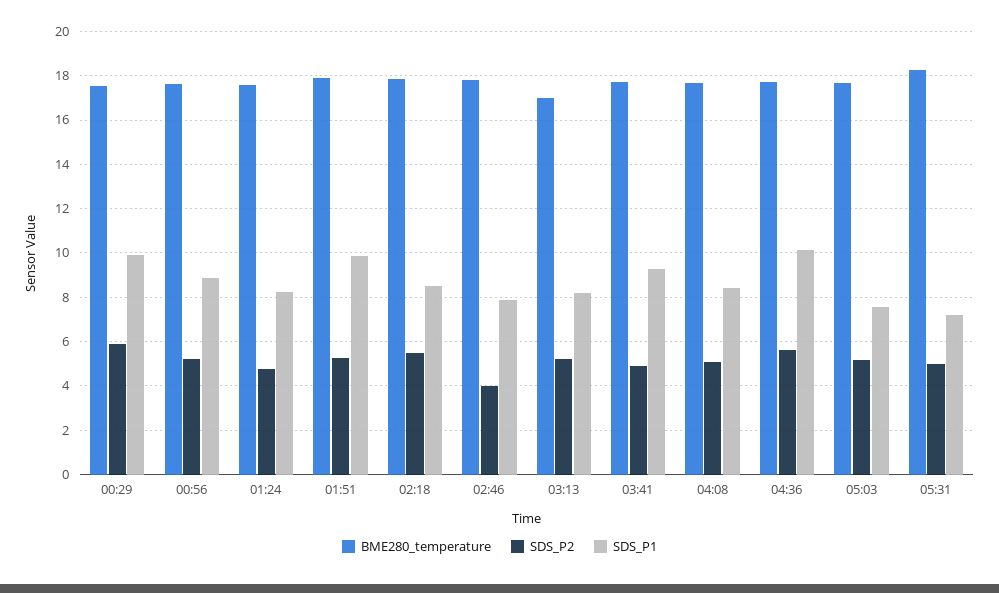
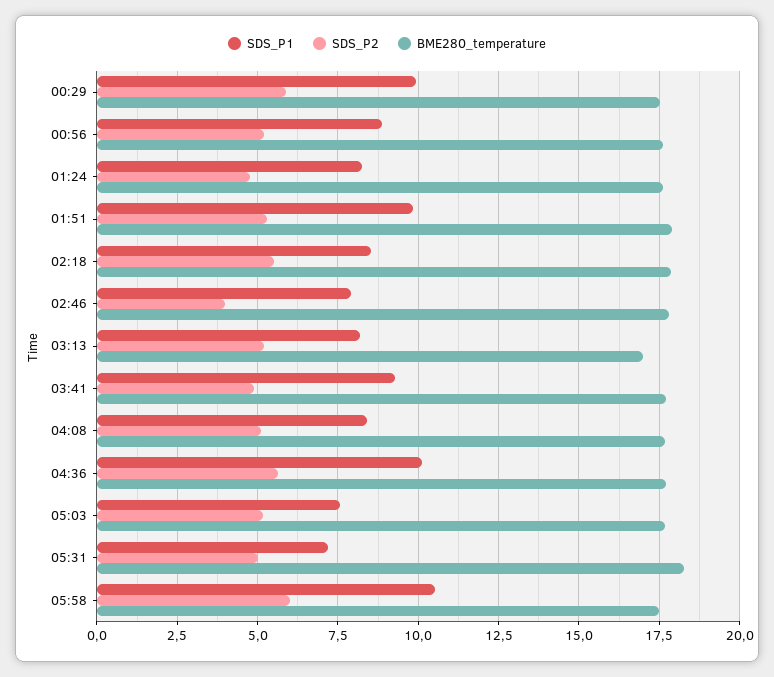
SDS_P1, 05:58: none -> 10.5
SDS_P2, 05:58: none -> 6
BME280_temperature, 05:58: none -> 17.5

